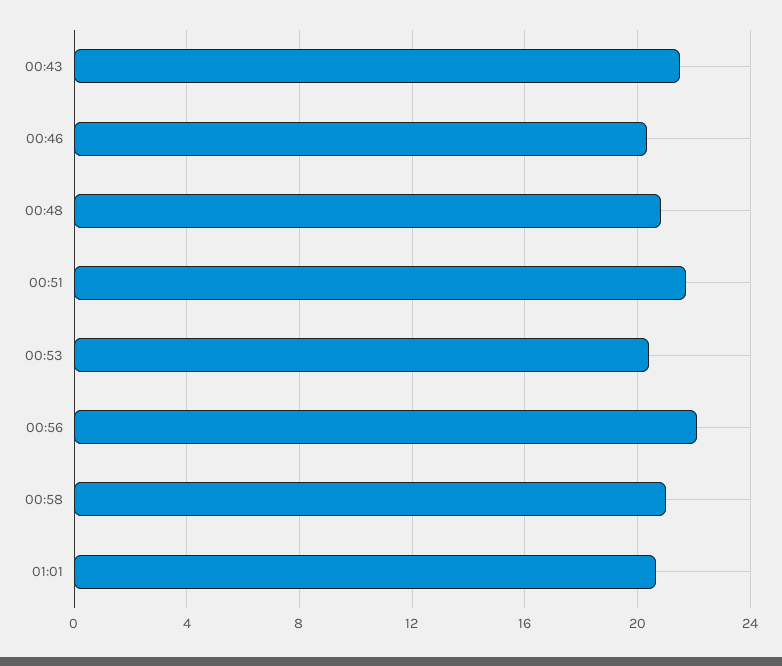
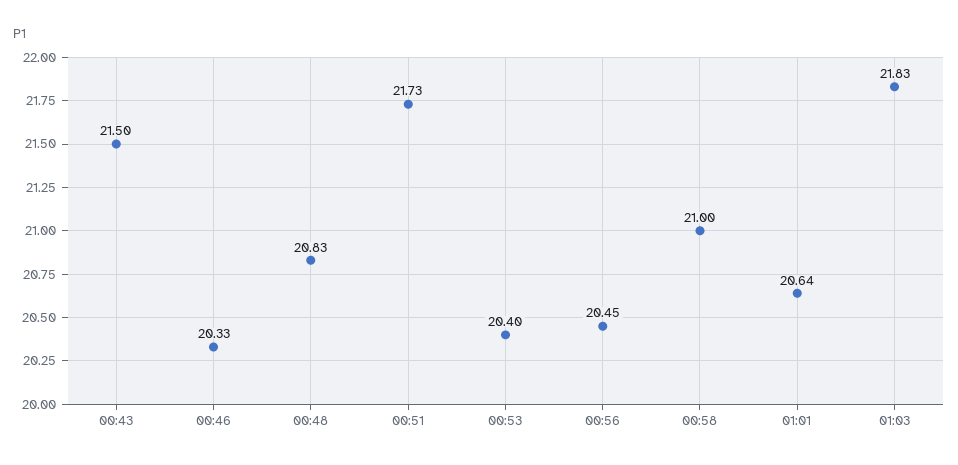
00:56: 22 -> 20.45
01:03: none -> 21.83

